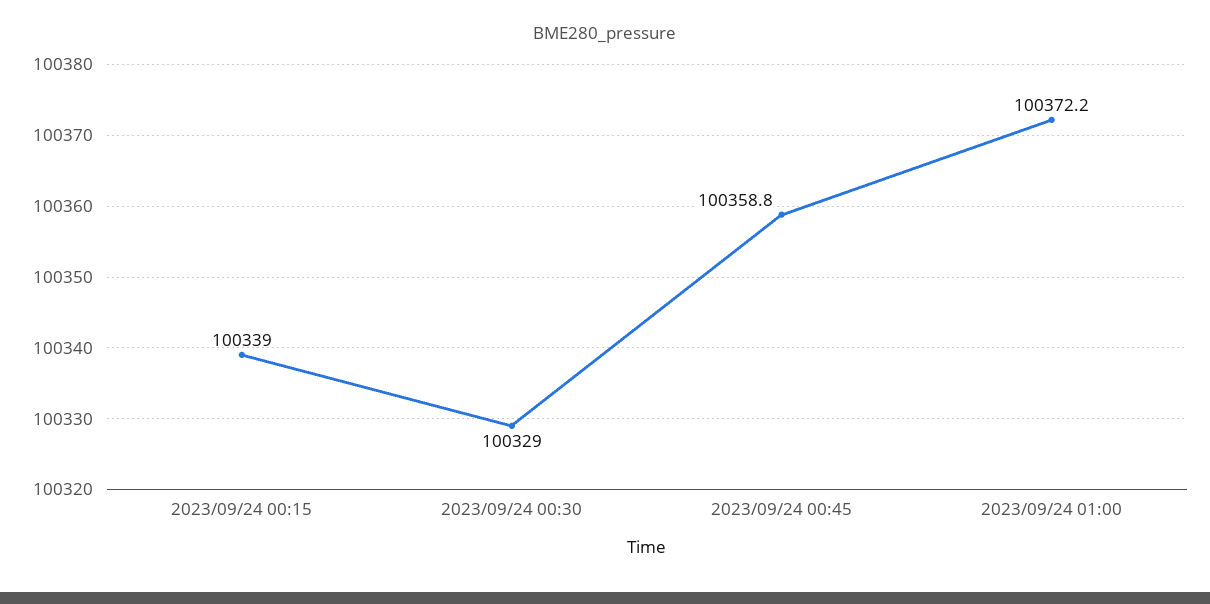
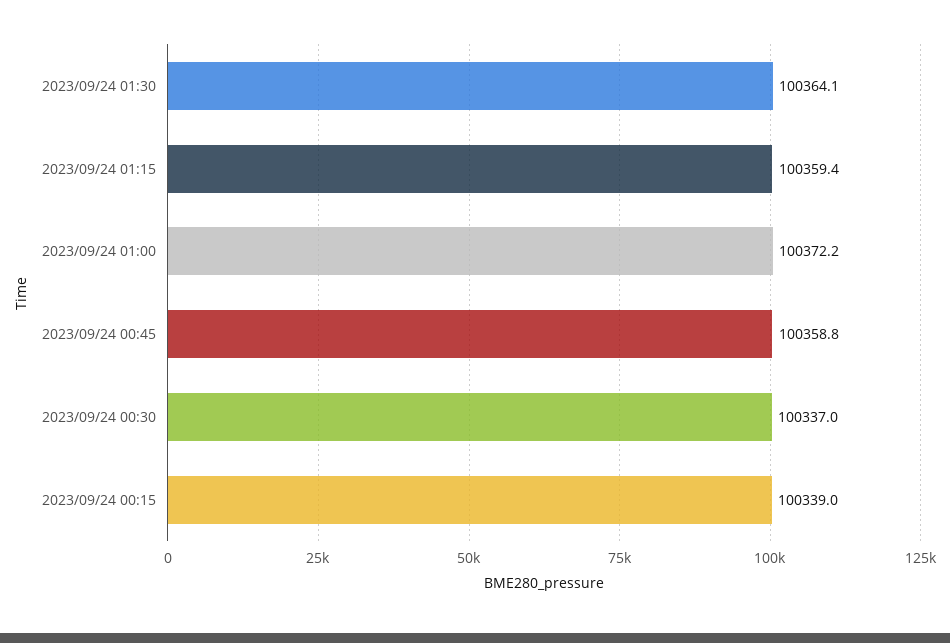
2023/09/24 00:30: 100329 -> 100337
2023/09/24 01:30: none -> 100364.1
2023/09/24 01:15: none -> 100359.4

